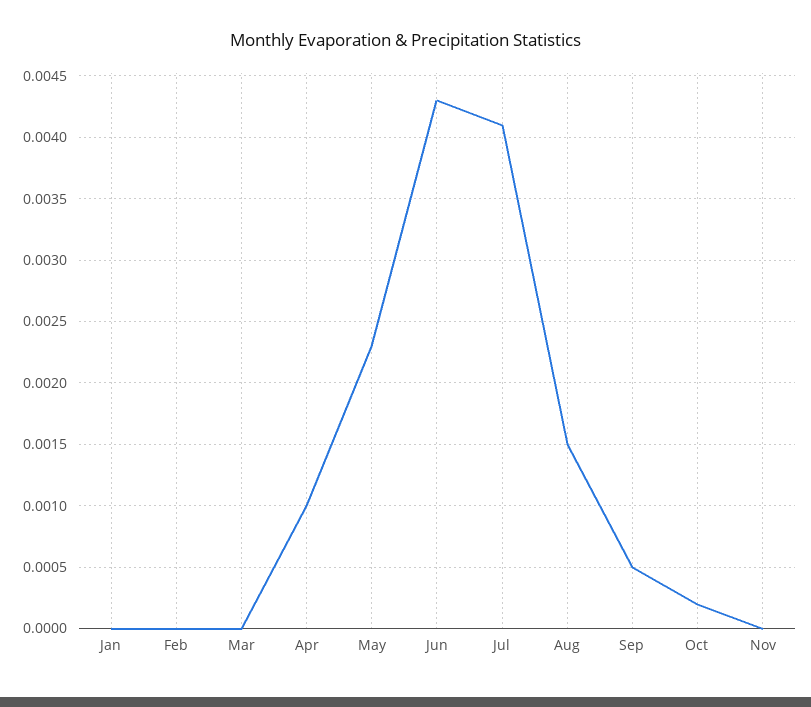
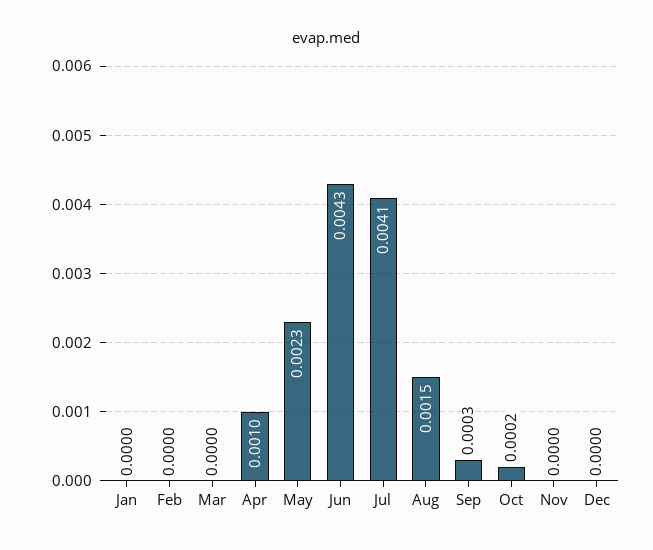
Sep: 0.0005 -> 0.0003
Dec: none -> 0

